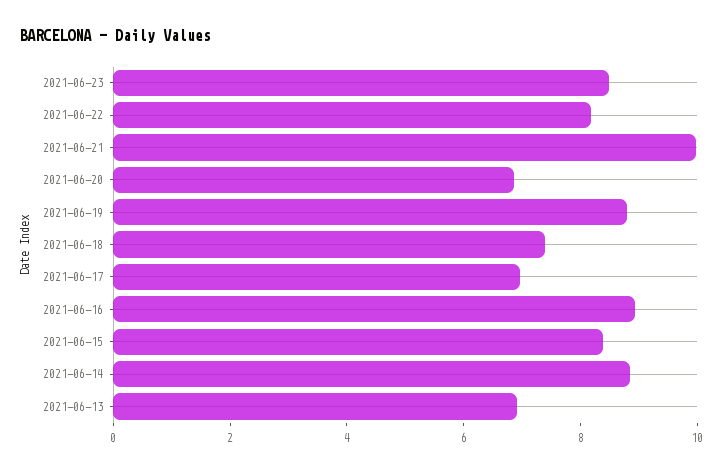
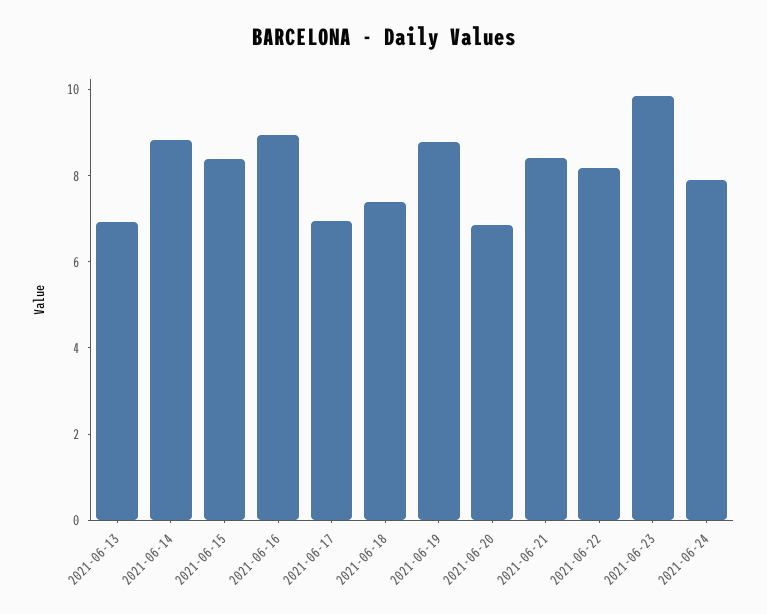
2021-06-23: 8.5 -> 10
2021-06-21: 10 -> 8.5
2021-06-24: none -> 8

